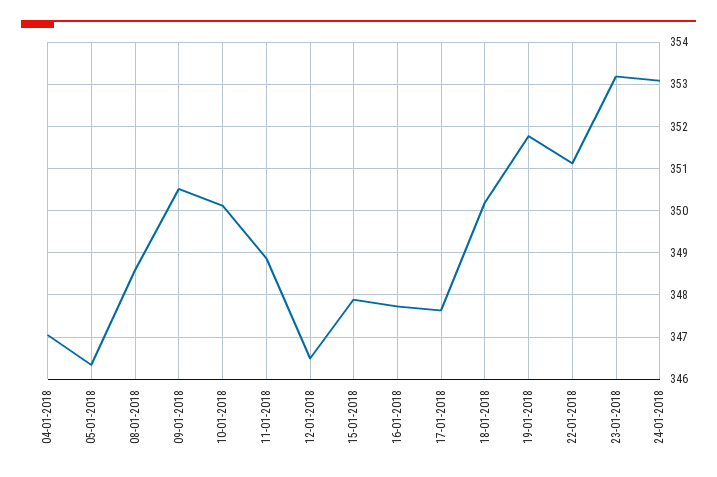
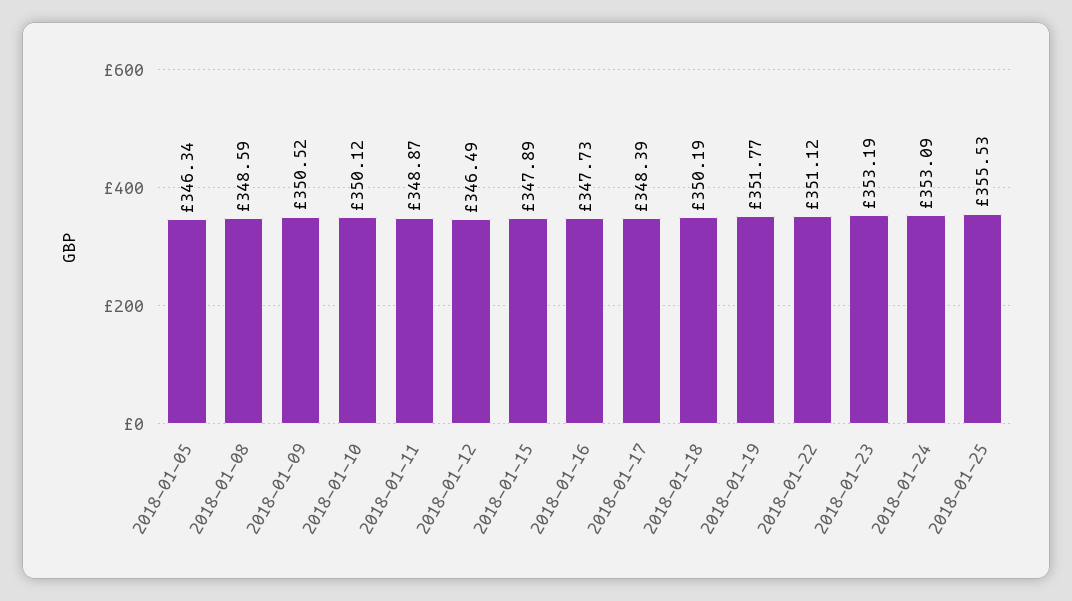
04-01-2018: 347 -> none
17-01-2018: 347.6 -> 348.39
2018-01-25: none -> 355.53

